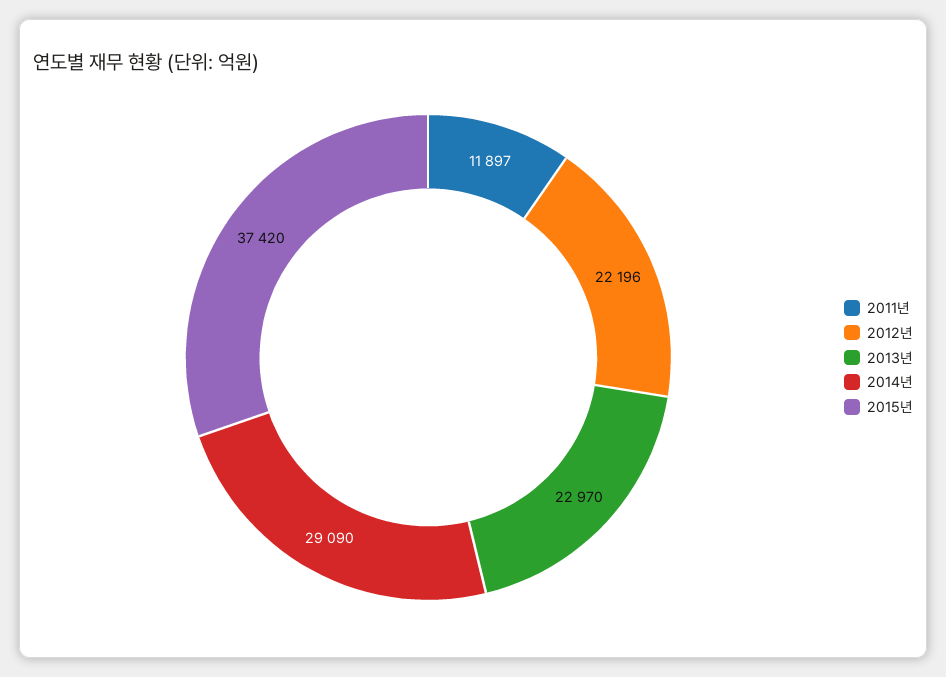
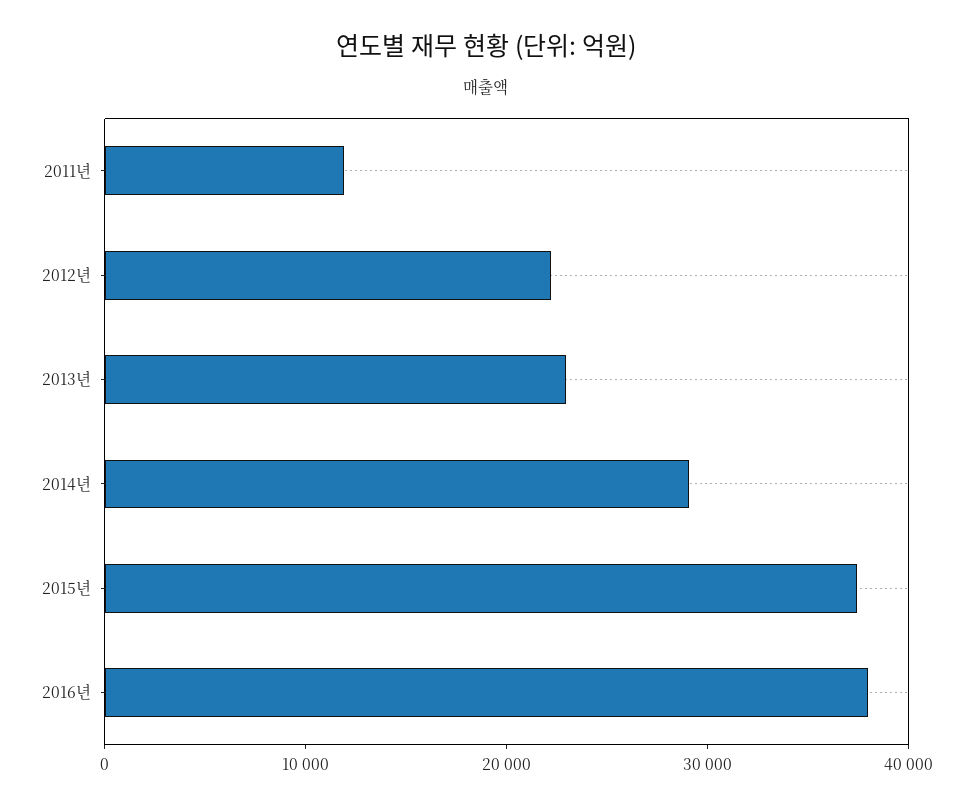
2016년: none -> 38000

